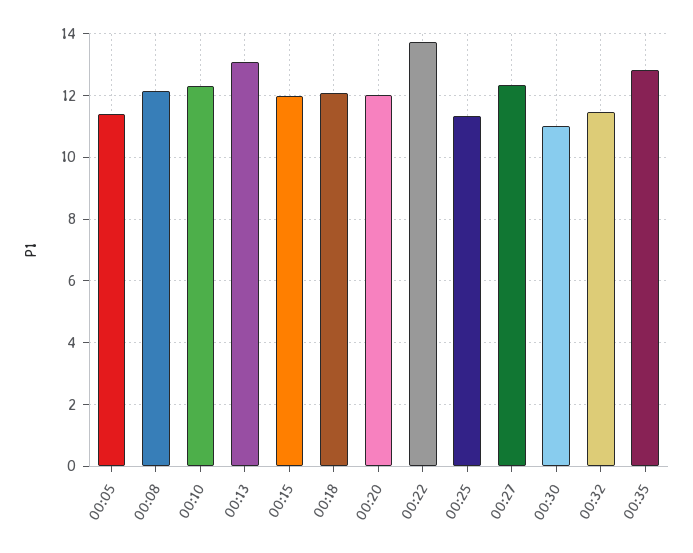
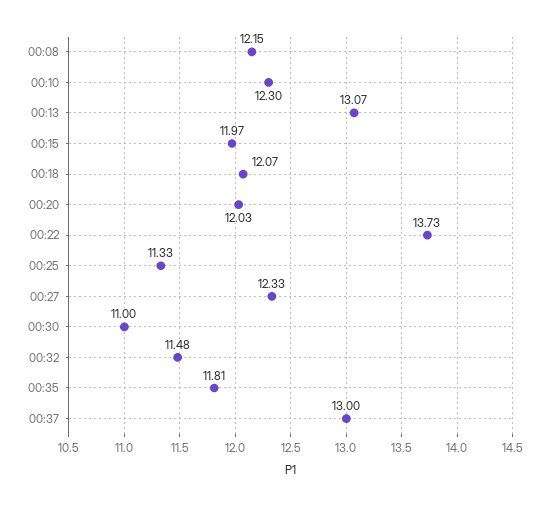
00:05: 11.4 -> none
00:35: 12.8 -> 11.81
00:37: none -> 13

